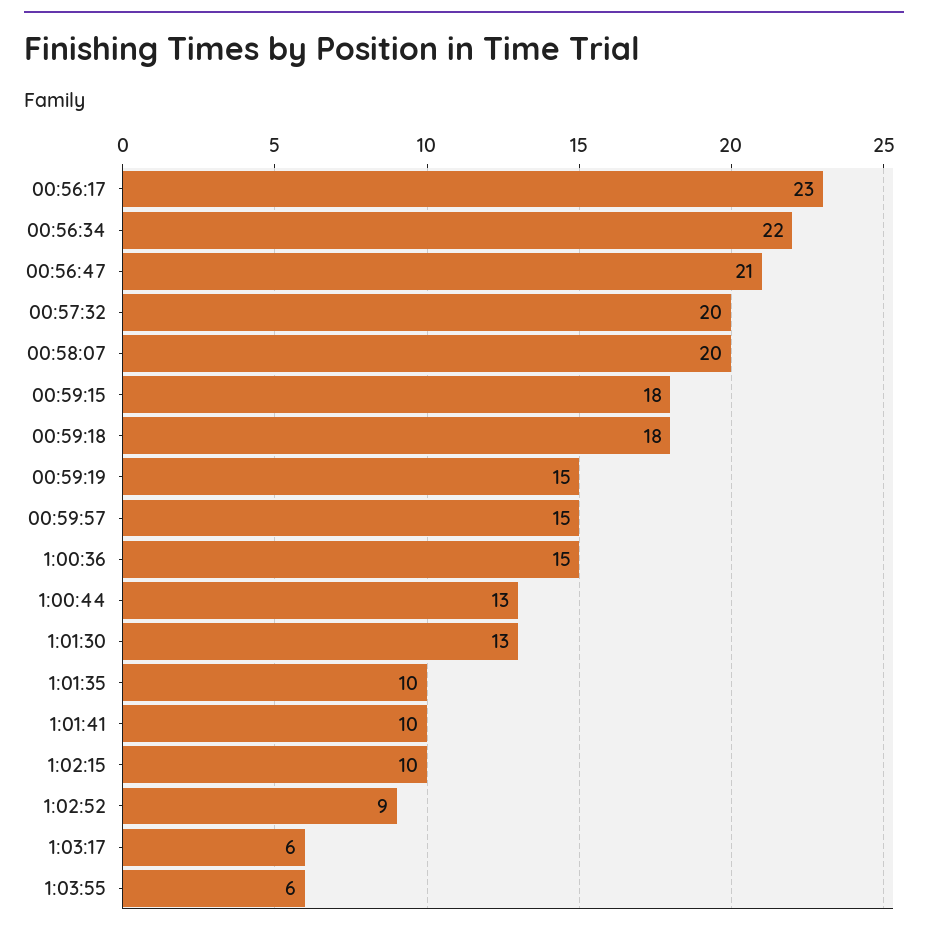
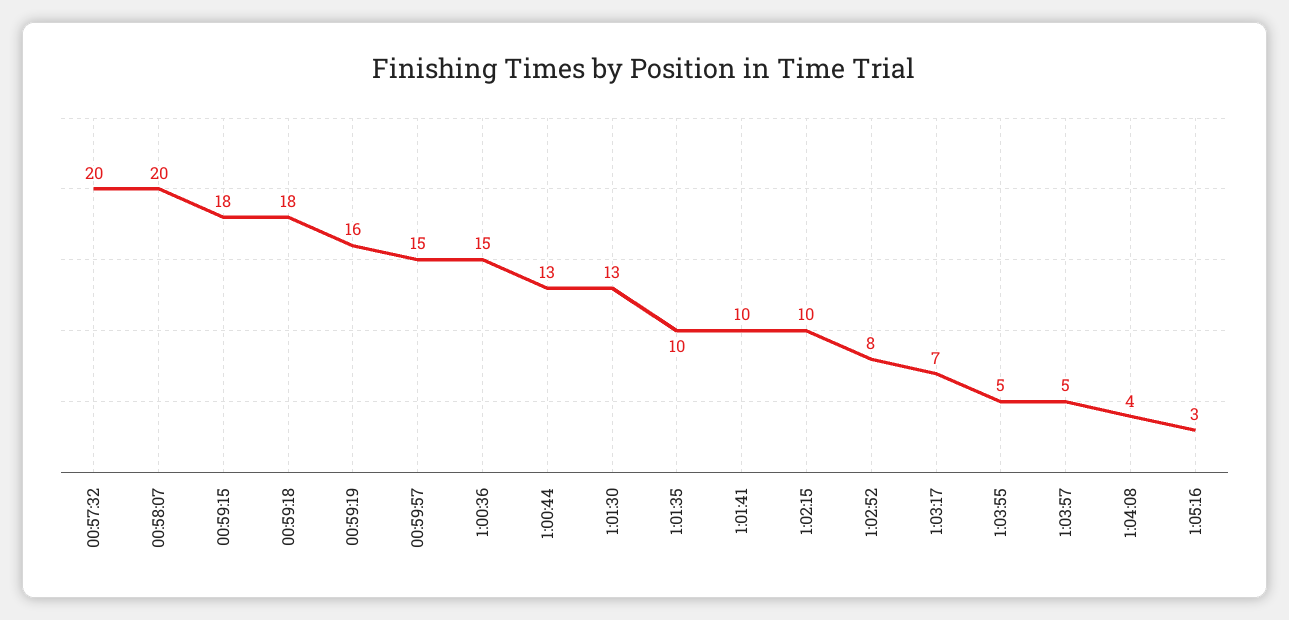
00:56:17: 23 -> none
00:56:34: 22 -> none
00:56:47: 21 -> none
00:59:19: 15 -> 16
1:02:52: 9 -> 8
1:03:17: 6 -> 7
1:03:55: 6 -> 5
1:03:57: none -> 5
1:04:08: none -> 4
1:05:16: none -> 3

